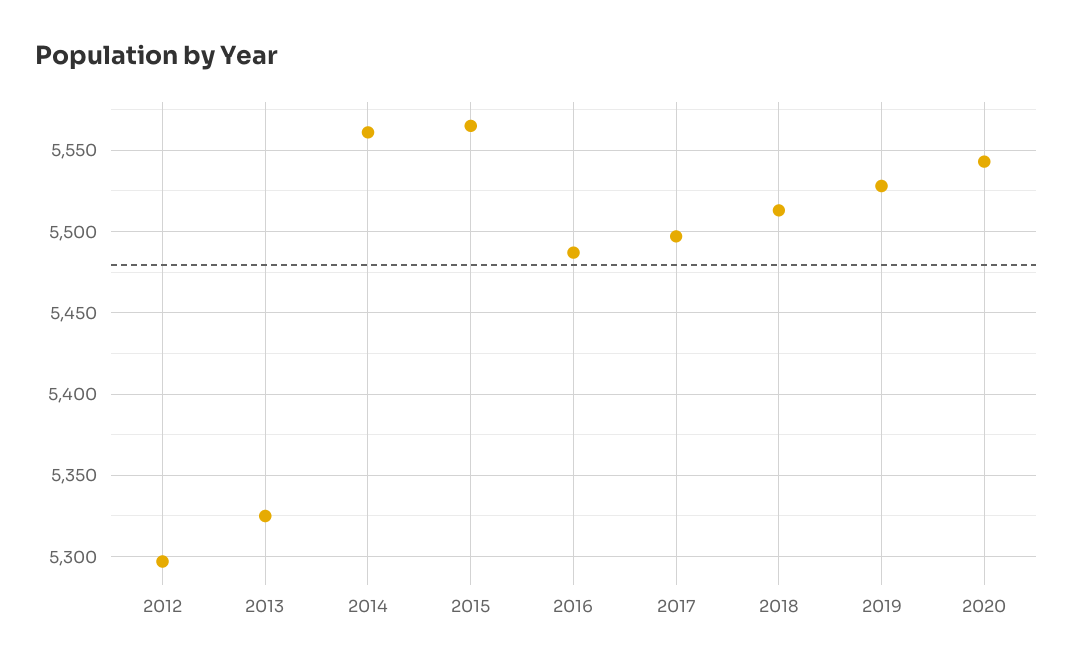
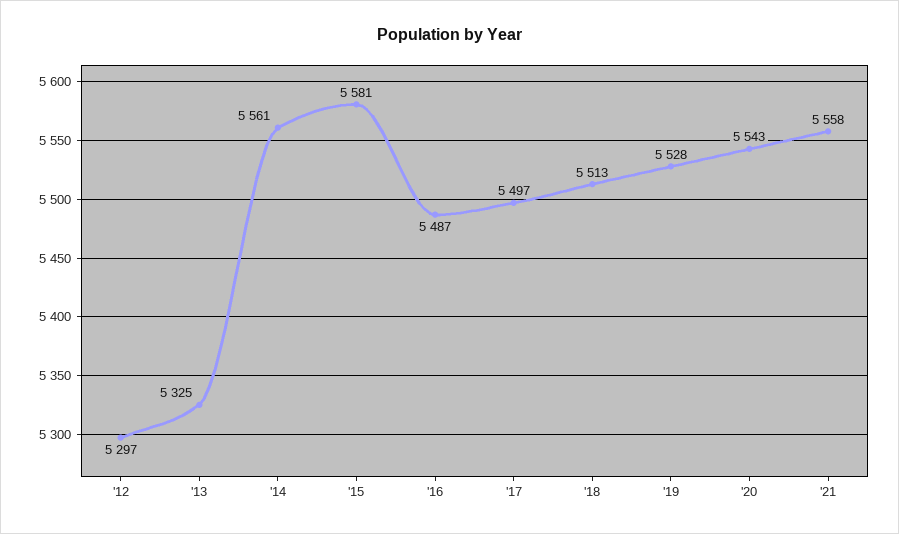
2015: 5565 -> 5581
'21: none -> 5558

